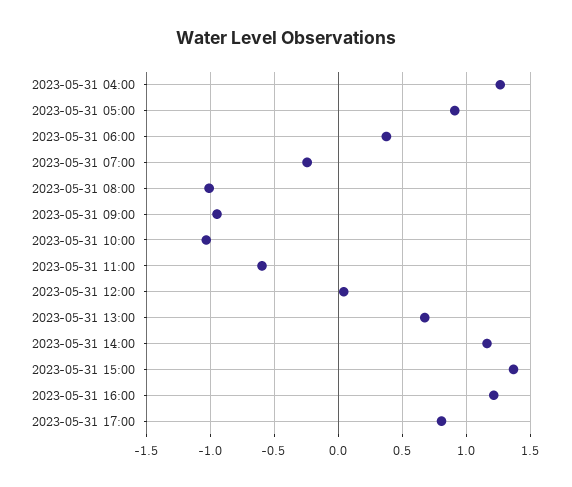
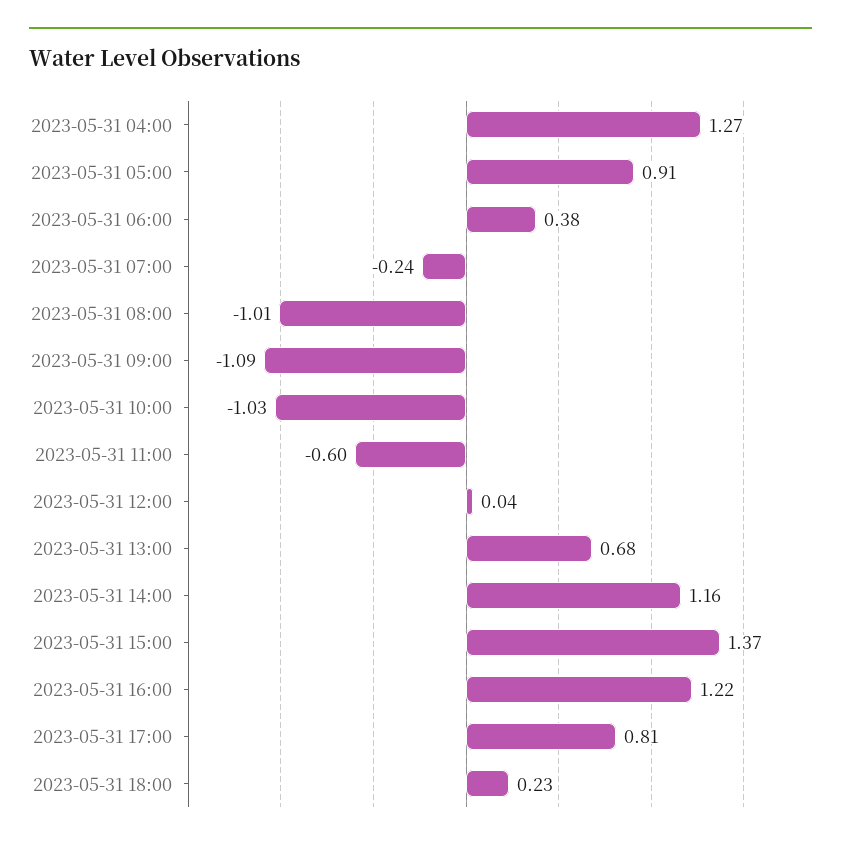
2023-05-31 09:00: -0.95 -> -1.09
2023-05-31 18:00: none -> 0.23

